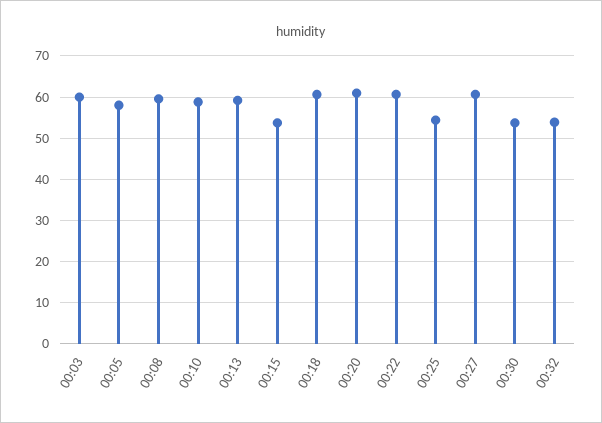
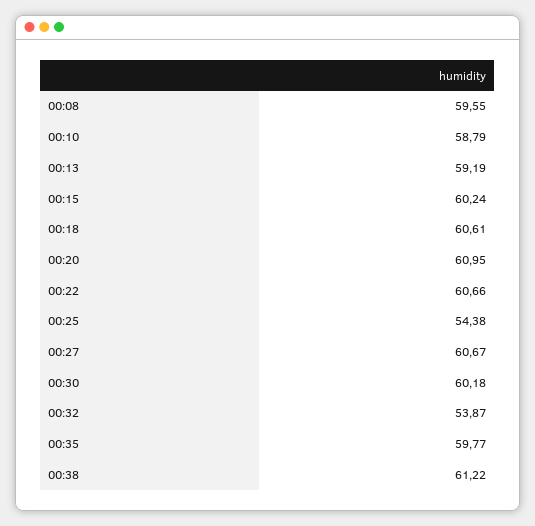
00:03: 60 -> none
00:05: 58 -> none
00:15: 54 -> 60.24
00:30: 54 -> 60.18
00:35: none -> 59.77
00:38: none -> 61.22

